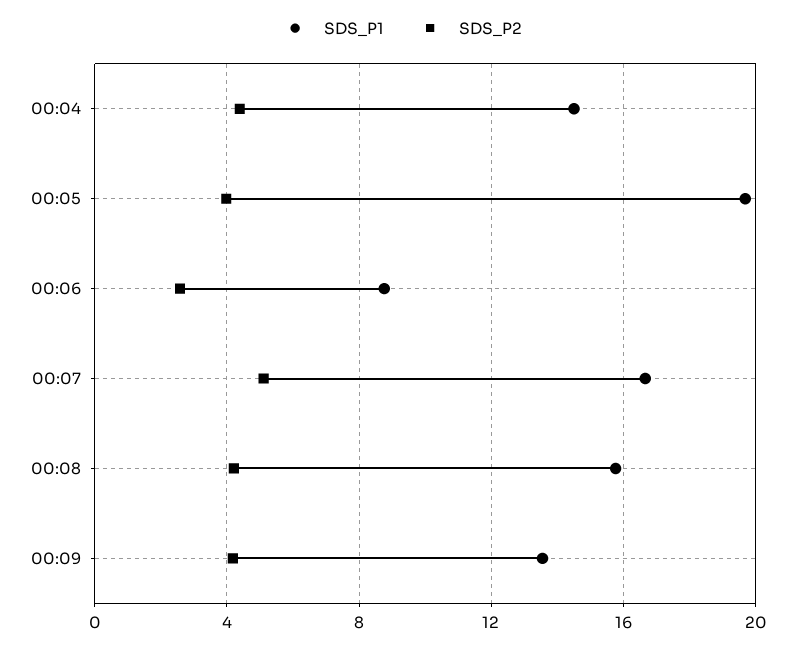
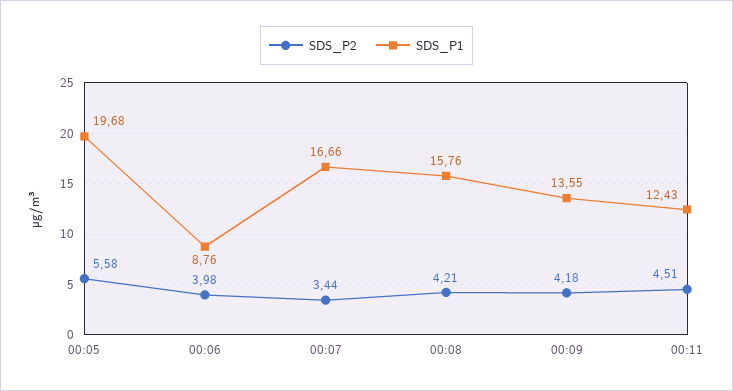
SDS_P1, 00:04: 14.5 -> none
SDS_P2, 00:04: 4.5 -> none
SDS_P2, 00:05: 4 -> 5.58
SDS_P2, 00:06: 2.5 -> 3.98
SDS_P2, 00:07: 5 -> 3.44
SDS_P2, 00:11: none -> 4.51
SDS_P1, 00:11: none -> 12.43

